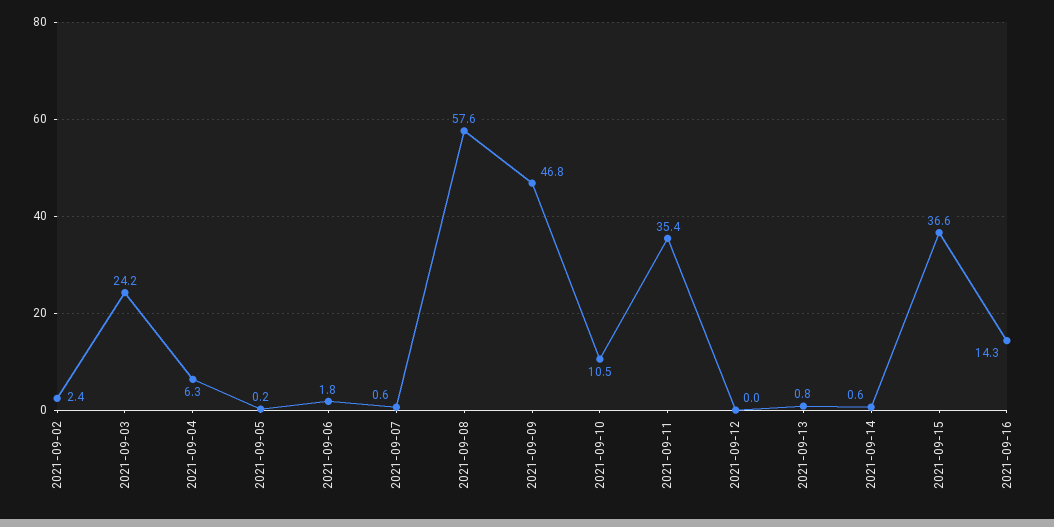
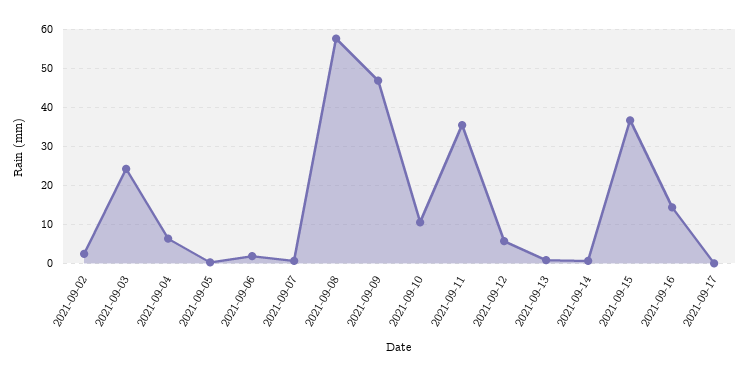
2021-09-12: 0 -> 6
2021-09-17: none -> 0

